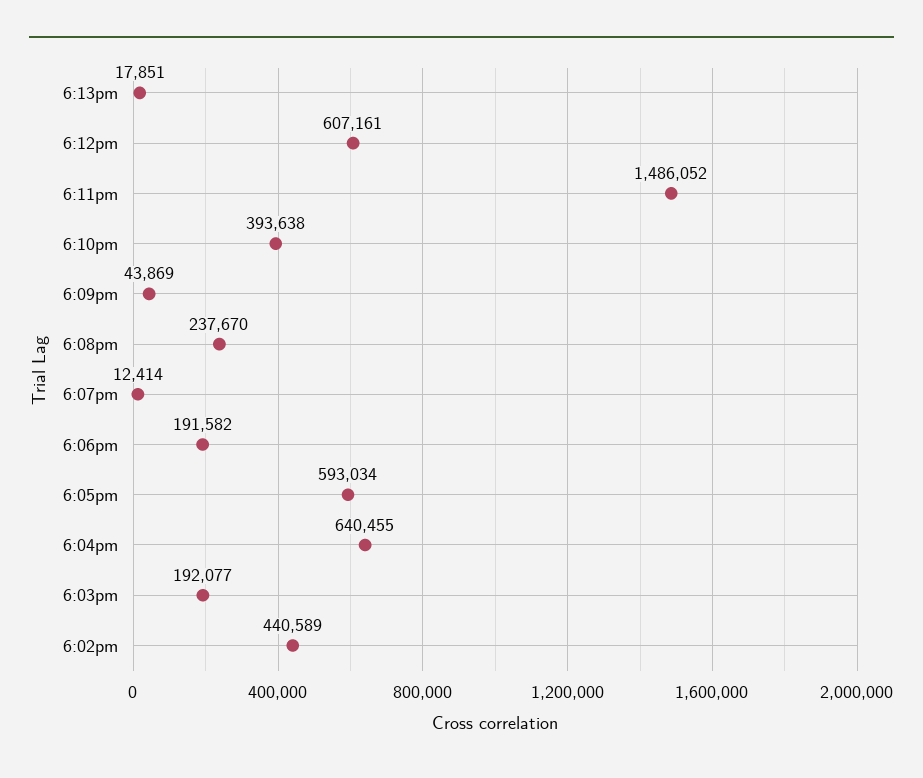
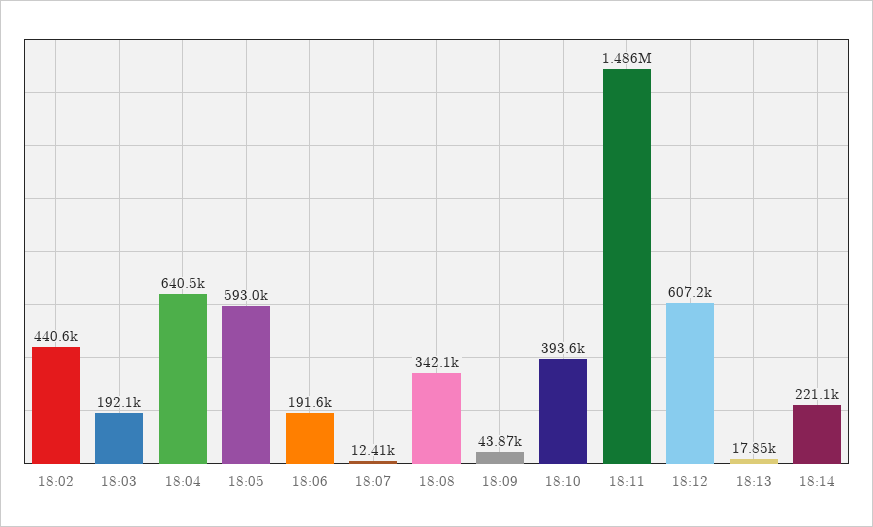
6:08pm: 237670 -> 342100
18:14: none -> 221100

